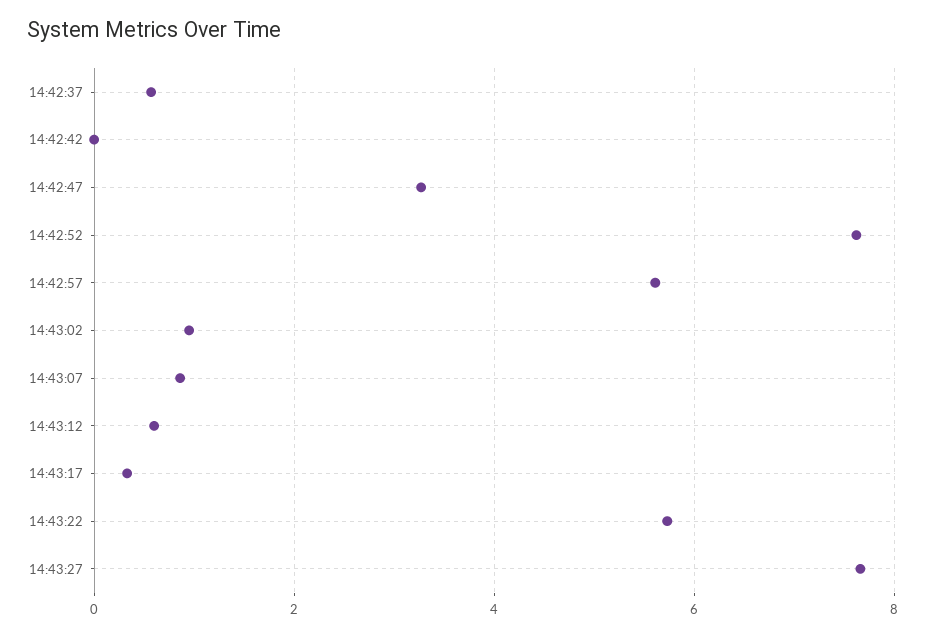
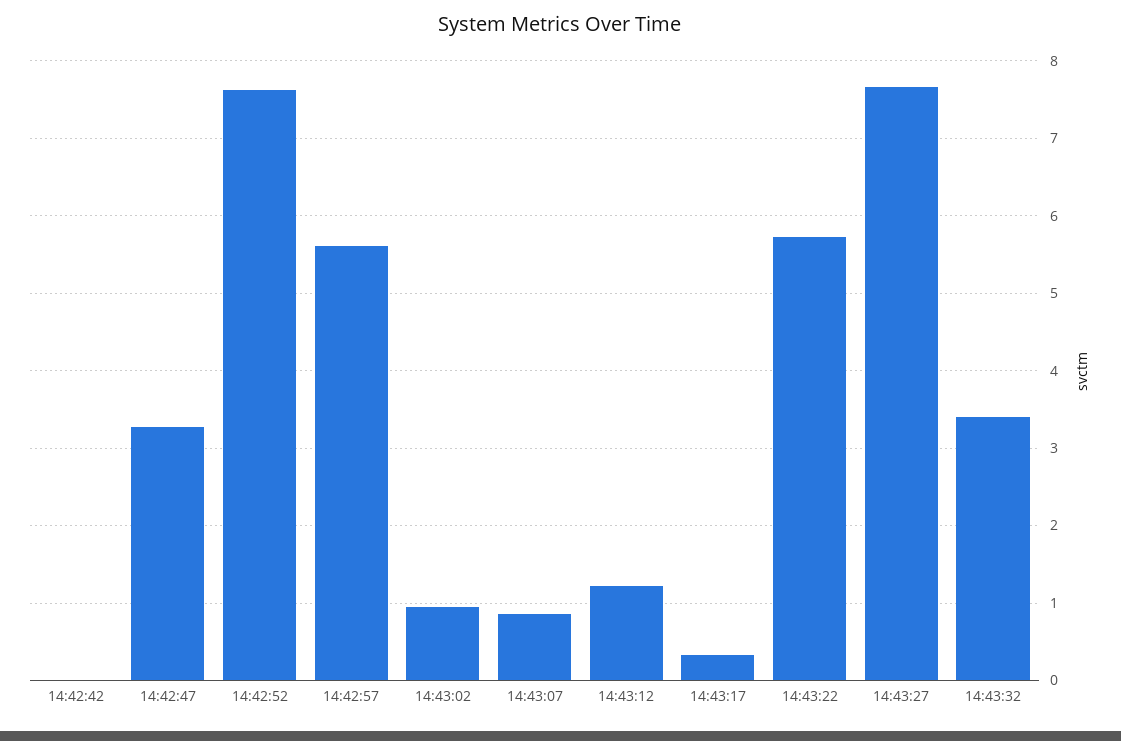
14:42:37: 0.6 -> none
14:43:12: 0.6 -> 1.2
14:43:32: none -> 3.4

